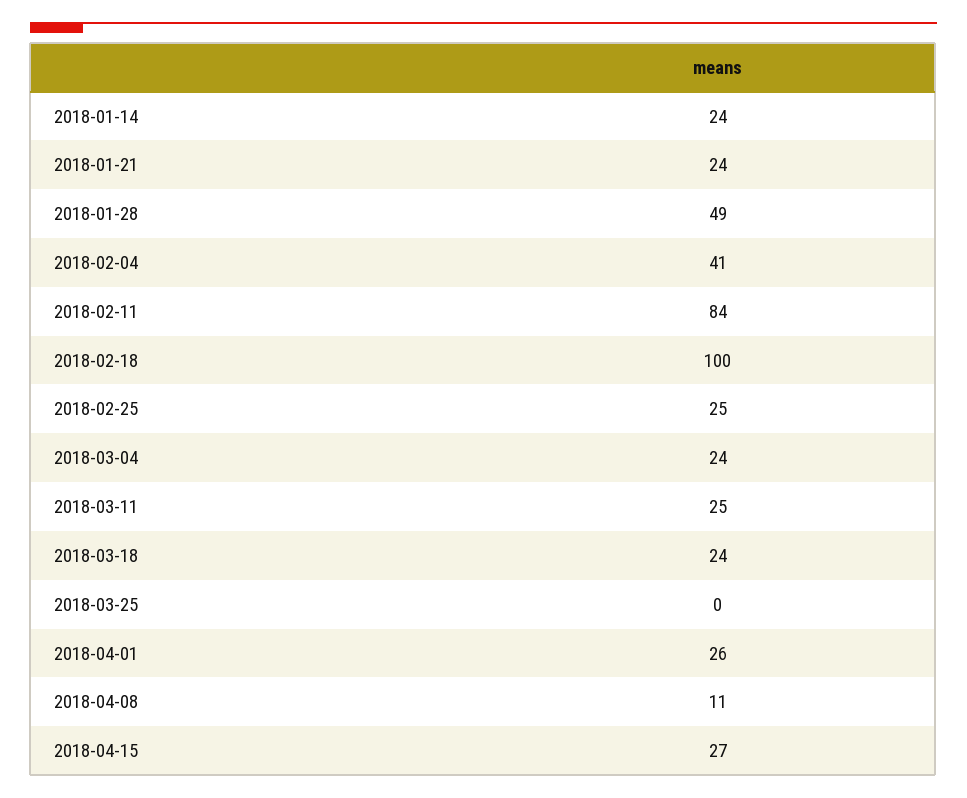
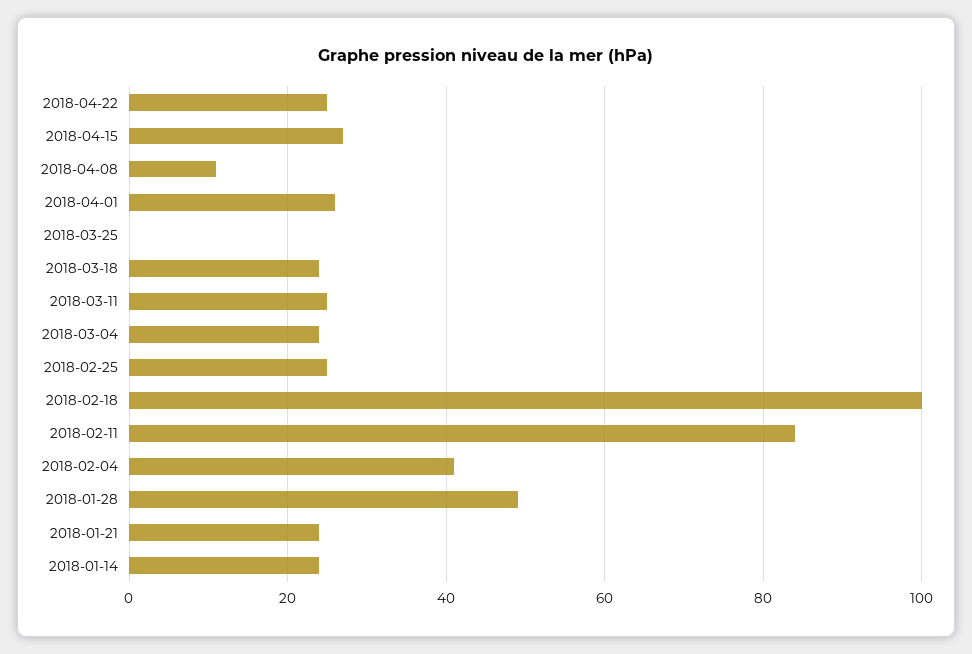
2018-04-22: none -> 25

